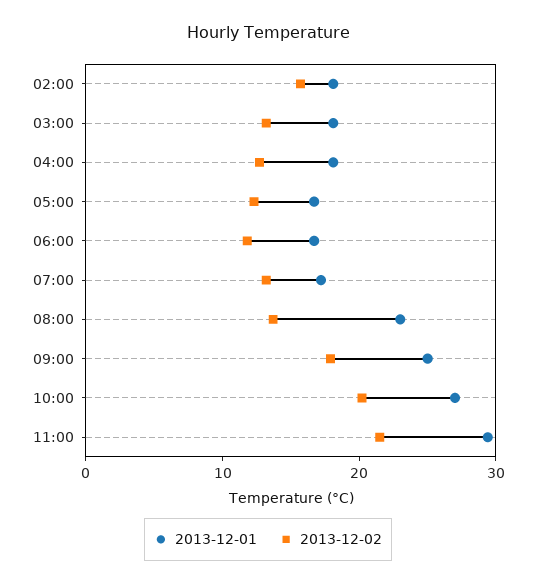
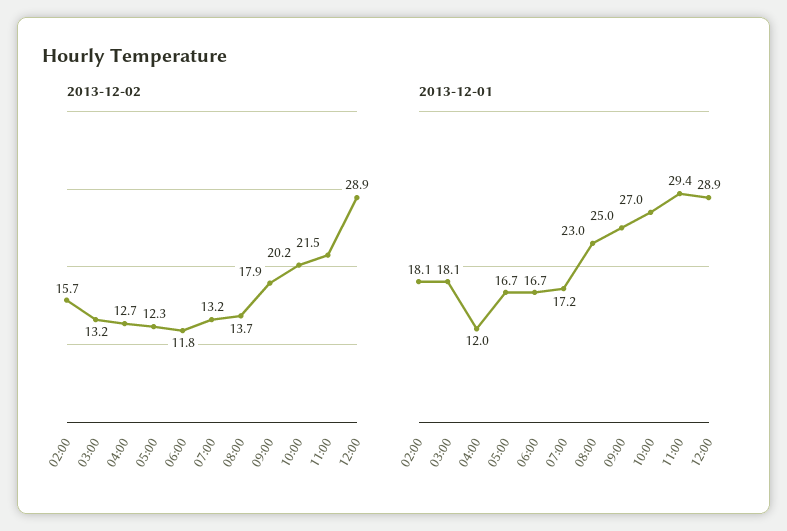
2013-12-01, 04:00: 18 -> 12
2013-12-02, 12:00: none -> 28.9
2013-12-01, 12:00: none -> 28.9

